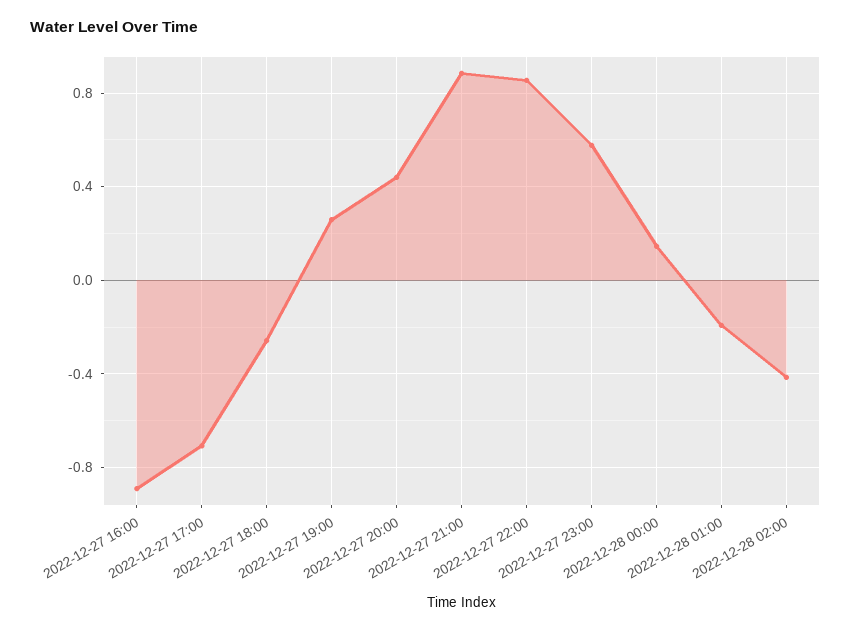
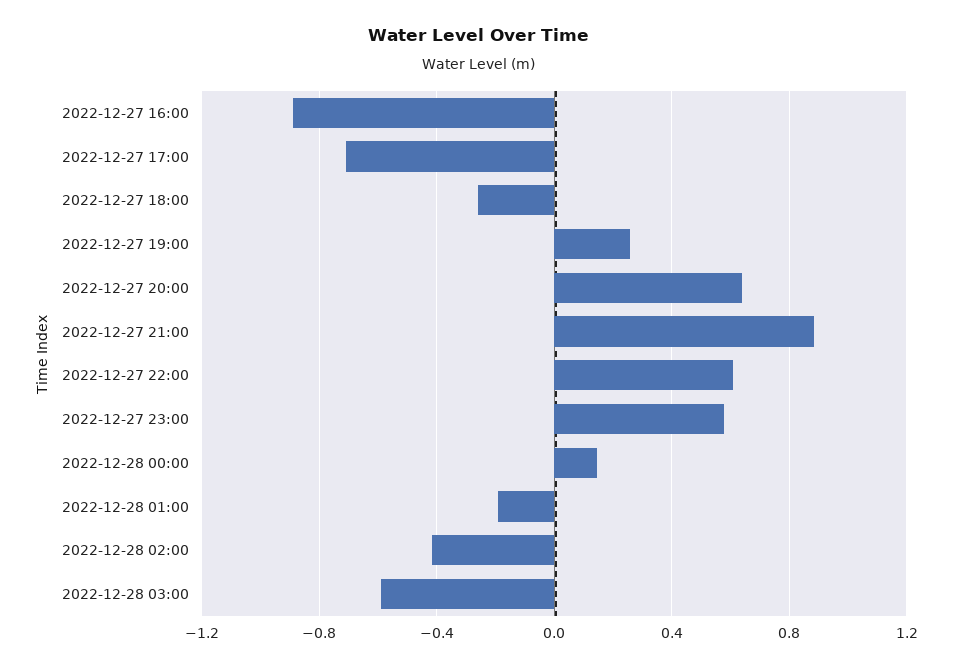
2022-12-27 20:00: 0.45 -> 0.65
2022-12-27 22:00: 0.85 -> 0.6
2022-12-28 03:00: none -> -0.6

